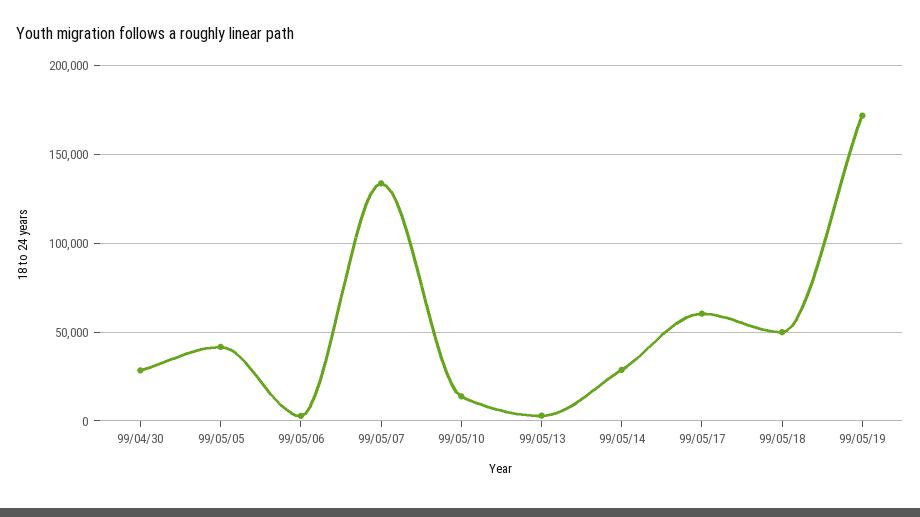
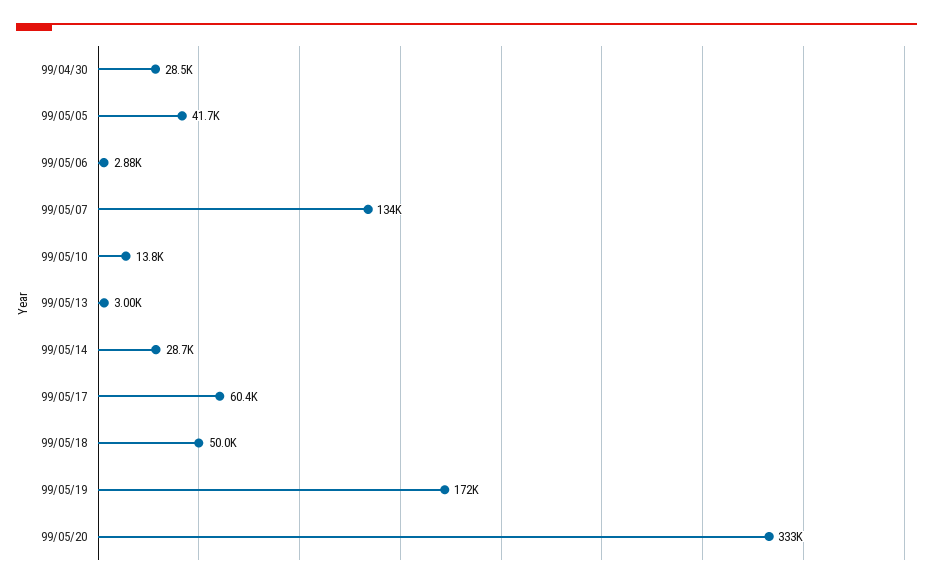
99/05/20: none -> 333000

